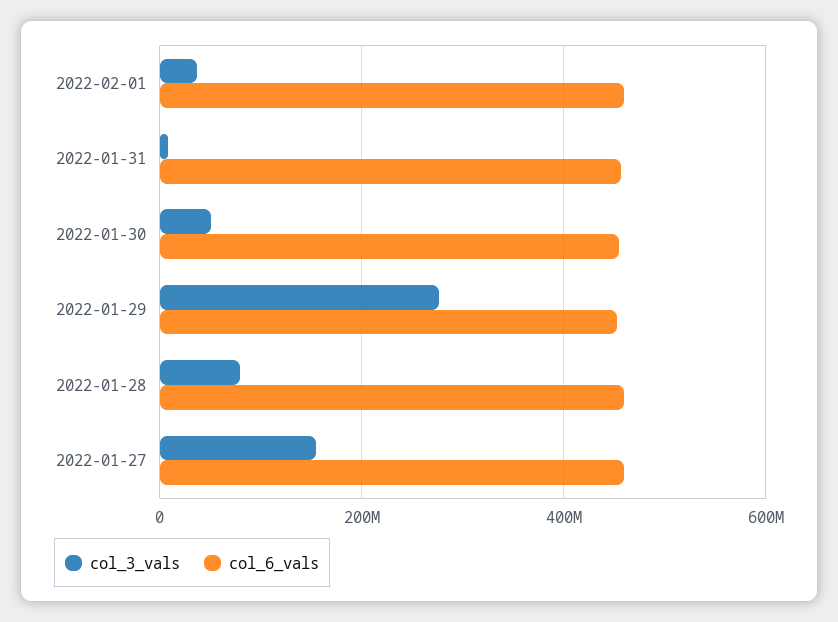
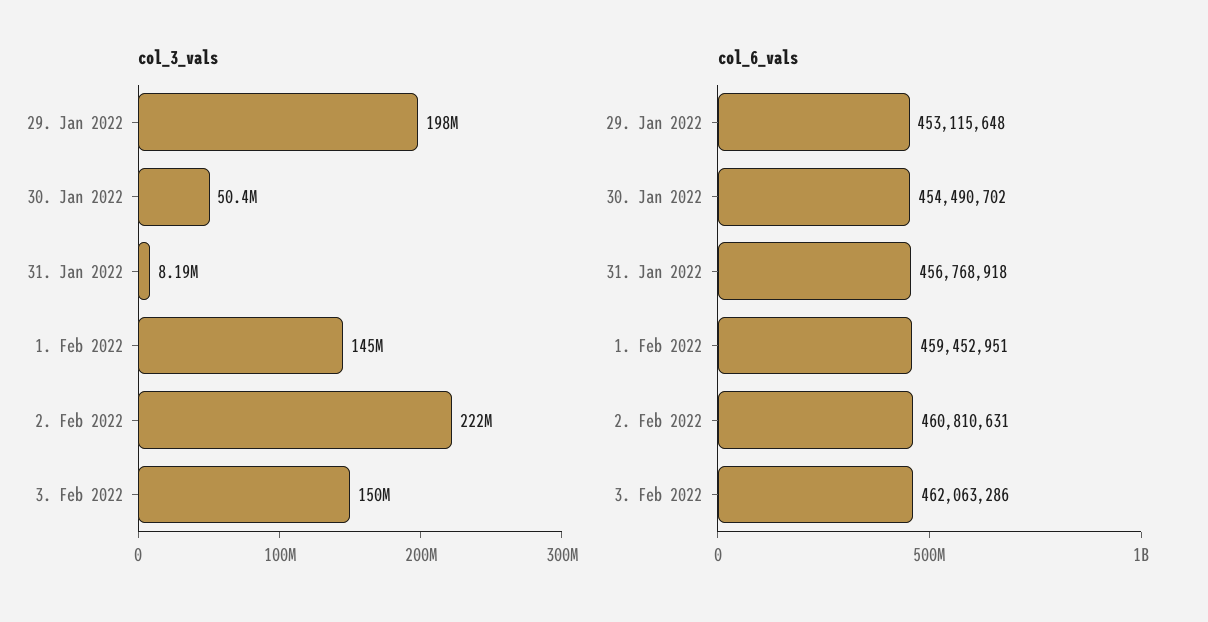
col_3_vals, 2022-02-01: 40000000 -> 145000000
col_3_vals, 2022-01-29: 280000000 -> 198000000
col_3_vals, 2022-01-28: 80000000 -> none
col_6_vals, 2022-01-28: 460000000 -> none
col_3_vals, 2022-01-27: 160000000 -> none
col_6_vals, 2022-01-27: 460000000 -> none
col_3_vals, 2. Feb 2022: none -> 222000000
col_3_vals, 3. Feb 2022: none -> 150000000
col_6_vals, 2. Feb 2022: none -> 460810631
col_6_vals, 3. Feb 2022: none -> 462063286

